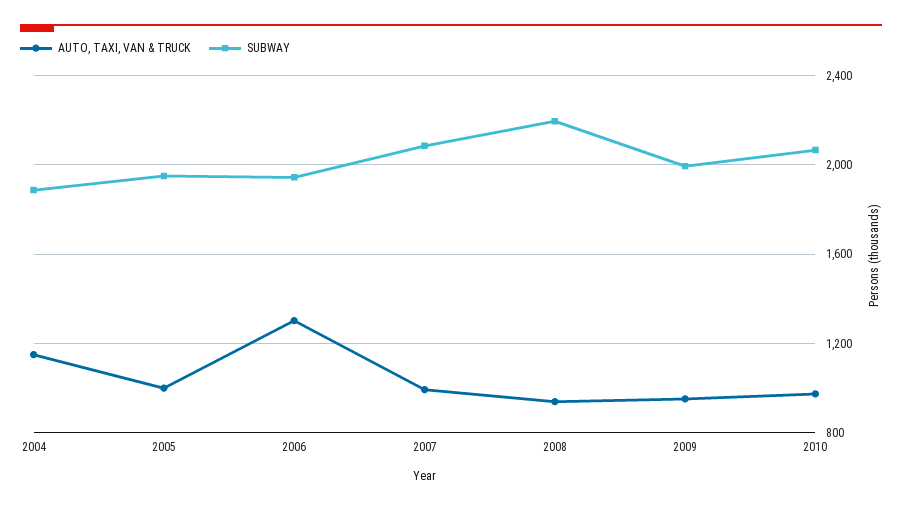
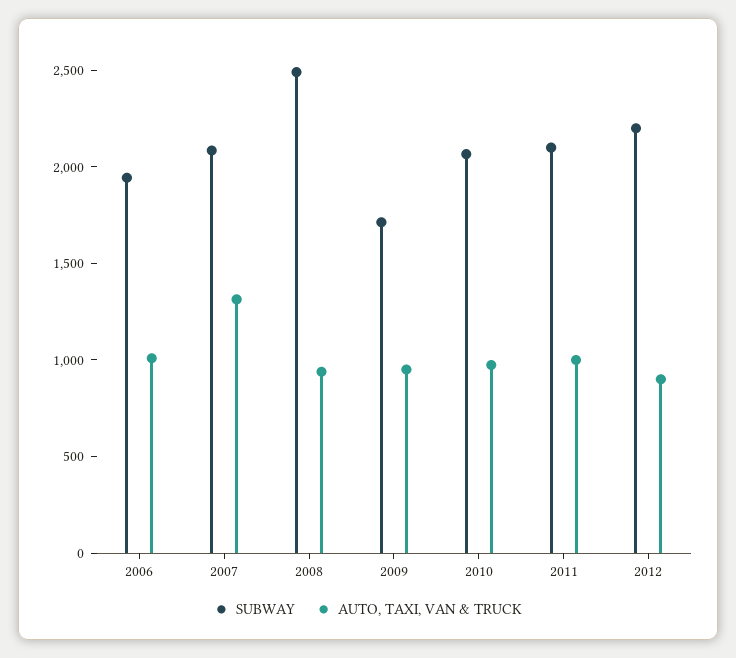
AUTO, TAXI, VAN & TRUCK, 2004: 1150 -> none
SUBWAY, 2004: 1900 -> none
AUTO, TAXI, VAN & TRUCK, 2005: 1000 -> none
SUBWAY, 2005: 1950 -> none
AUTO, TAXI, VAN & TRUCK, 2006: 1300 -> 1000
AUTO, TAXI, VAN & TRUCK, 2007: 1000 -> 1300
SUBWAY, 2008: 2200 -> 2500
SUBWAY, 2009: 2000 -> 1700
SUBWAY, 2011: none -> 2100
AUTO, TAXI, VAN & TRUCK, 2011: none -> 1000
SUBWAY, 2012: none -> 2200
AUTO, TAXI, VAN & TRUCK, 2012: none -> 900

